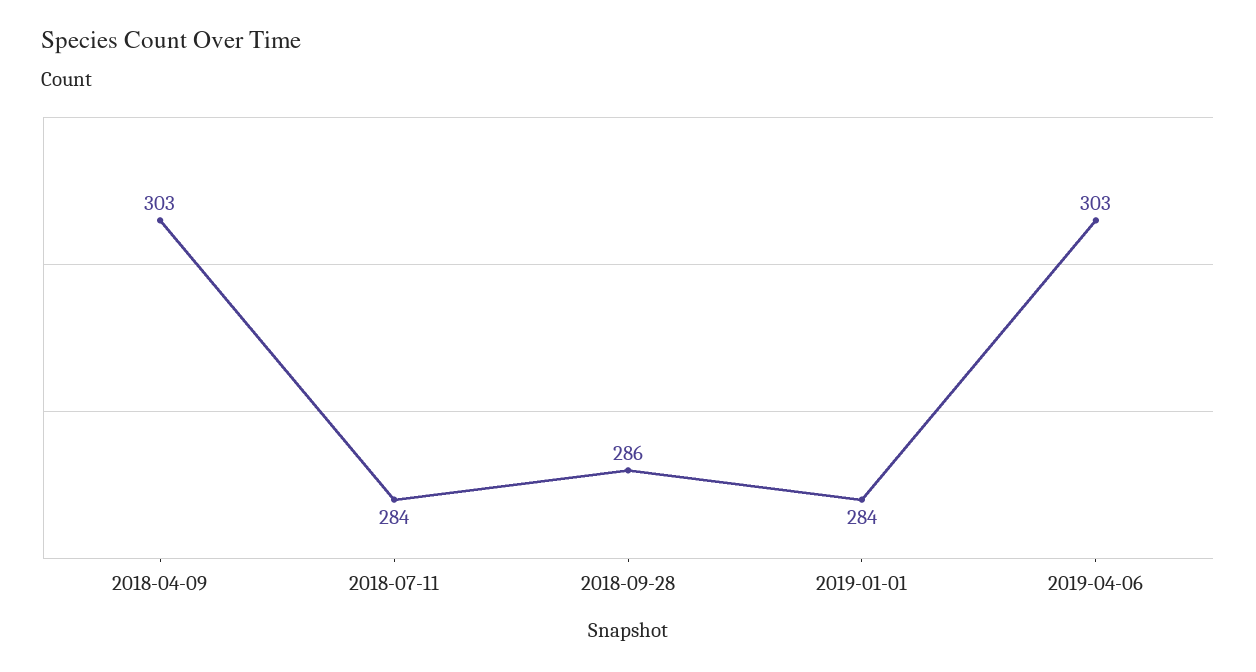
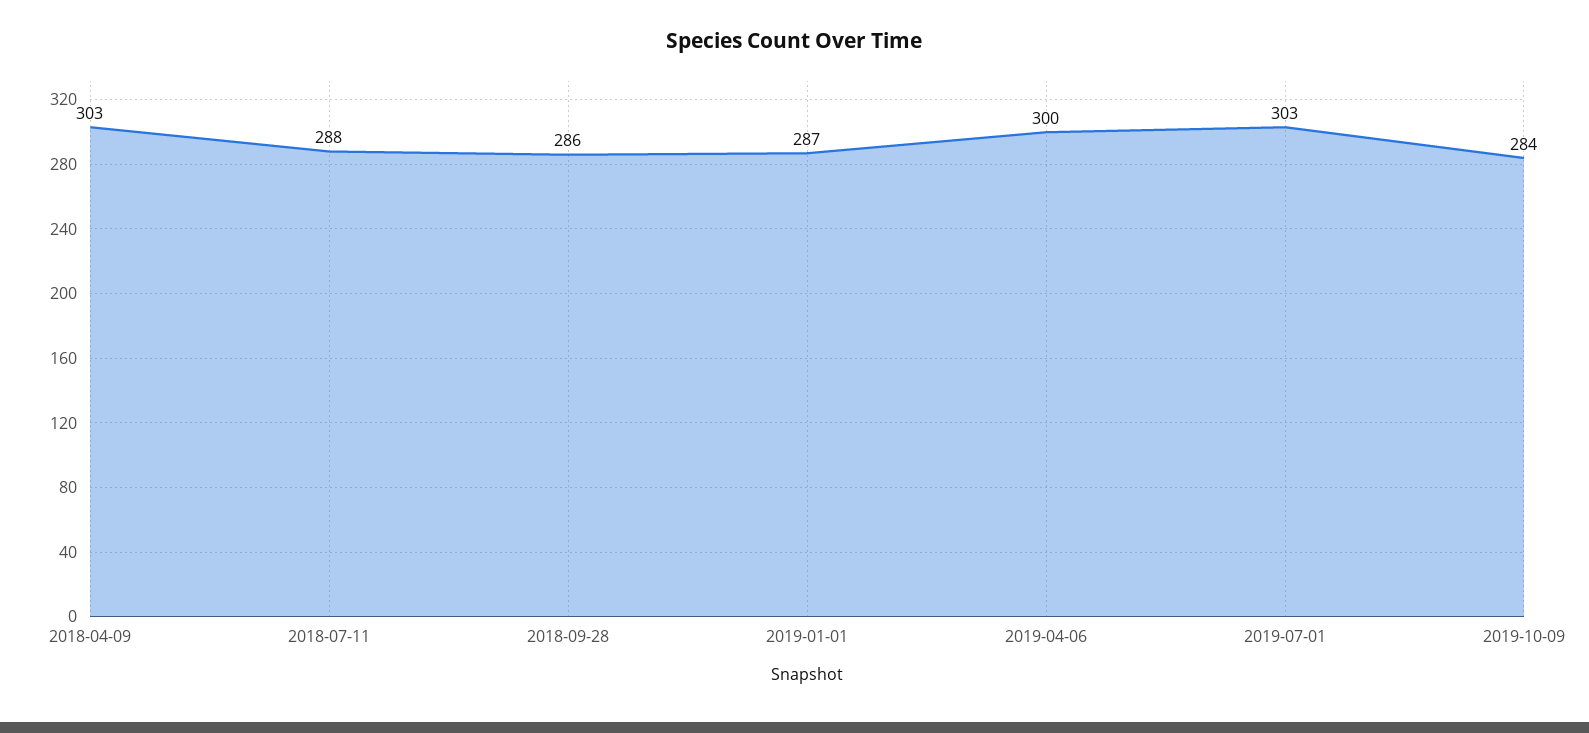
2018-07-11: 284 -> 288
2019-01-01: 284 -> 287
2019-04-06: 303 -> 300
2019-07-01: none -> 303
2019-10-09: none -> 284

